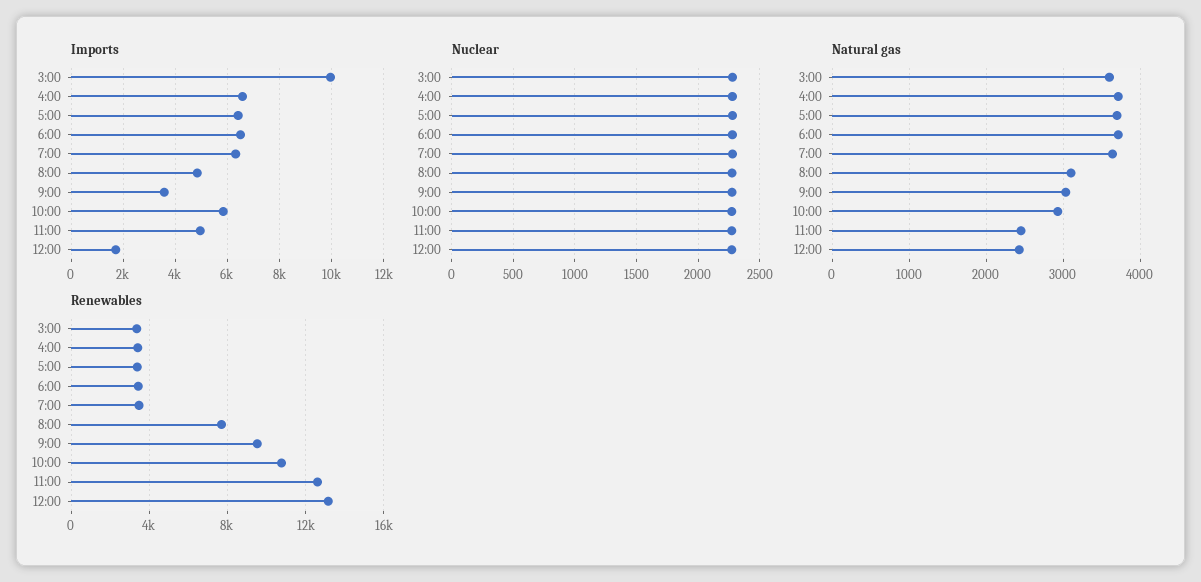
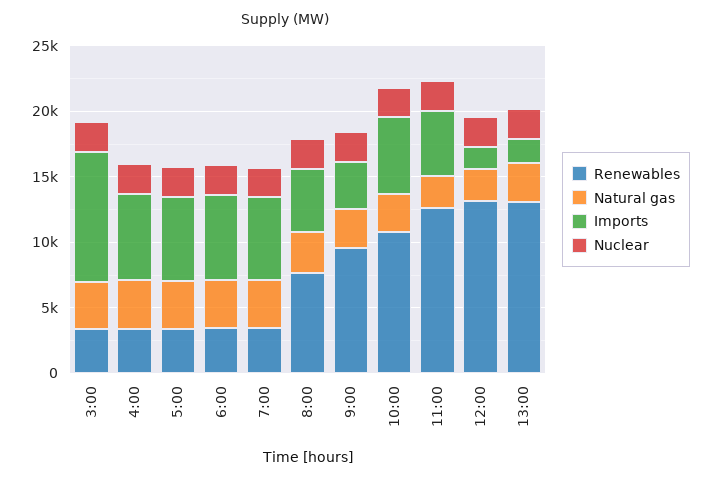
Renewables, 13:00: none -> 13000
Natural gas, 13:00: none -> 3000
Imports, 13:00: none -> 2000
Nuclear, 13:00: none -> 2000

